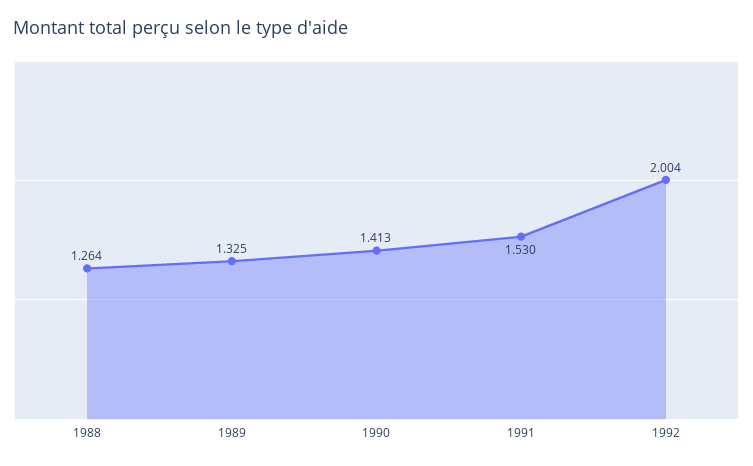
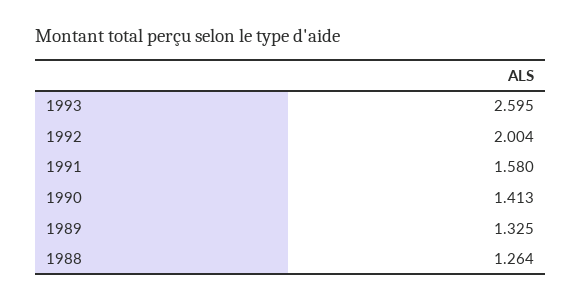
1991: 1.53 -> 1.58
1993: none -> 2.595

